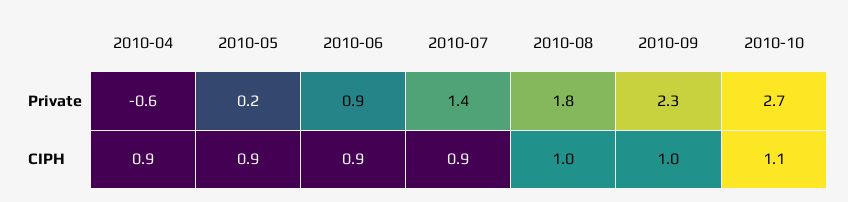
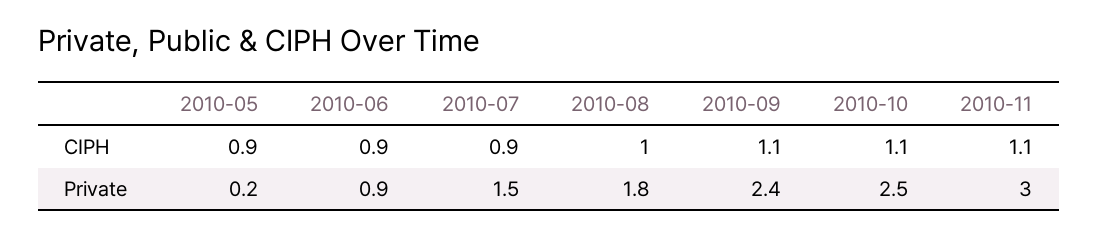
2010-04, Private: -0.6 -> none
2010-07, Private: 1.4 -> 1.5
2010-09, Private: 2.3 -> 2.4
2010-10, Private: 2.7 -> 2.5
2010-04, CIPH: 0.9 -> none
2010-09, CIPH: 1 -> 1.1
2010-11, CIPH: none -> 1.1
2010-11, Private: none -> 3

